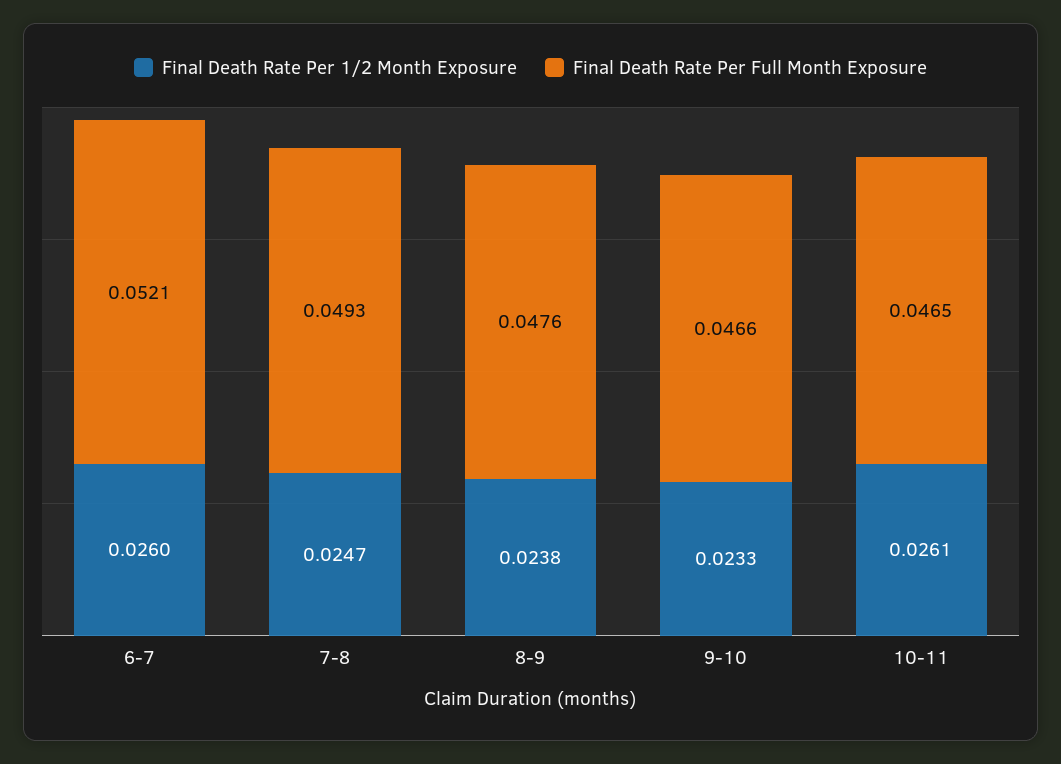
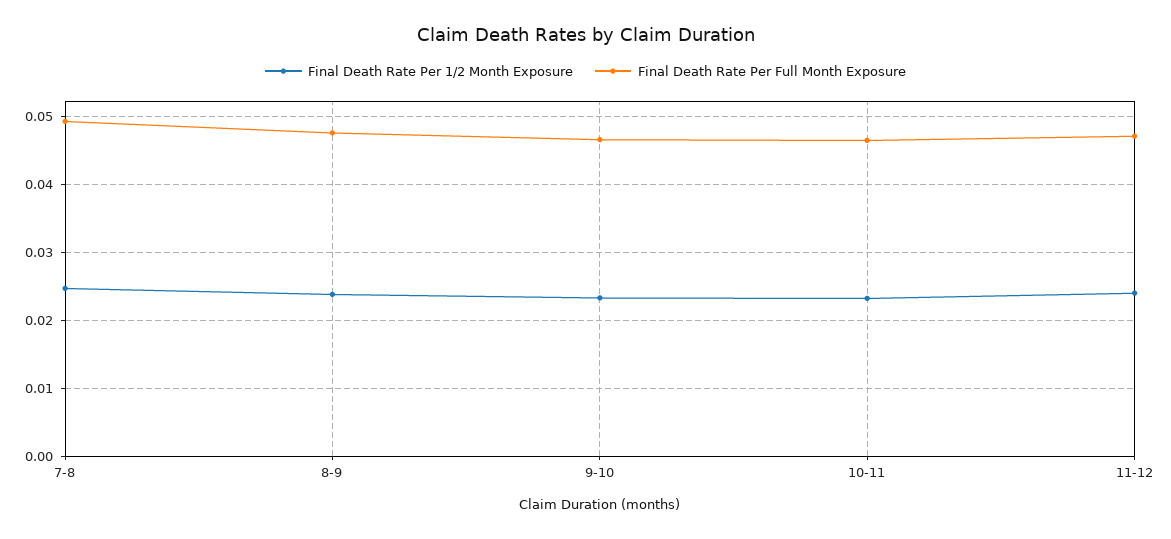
Final Death Rate Per 1/2 Month Exposure, 6-7: 0.026 -> none
Final Death Rate Per Full Month Exposure, 6-7: 0.0521 -> none
Final Death Rate Per 1/2 Month Exposure, 10-11: 0.0261 -> 0.023
Final Death Rate Per 1/2 Month Exposure, 11-12: none -> 0.024
Final Death Rate Per Full Month Exposure, 11-12: none -> 0.047

